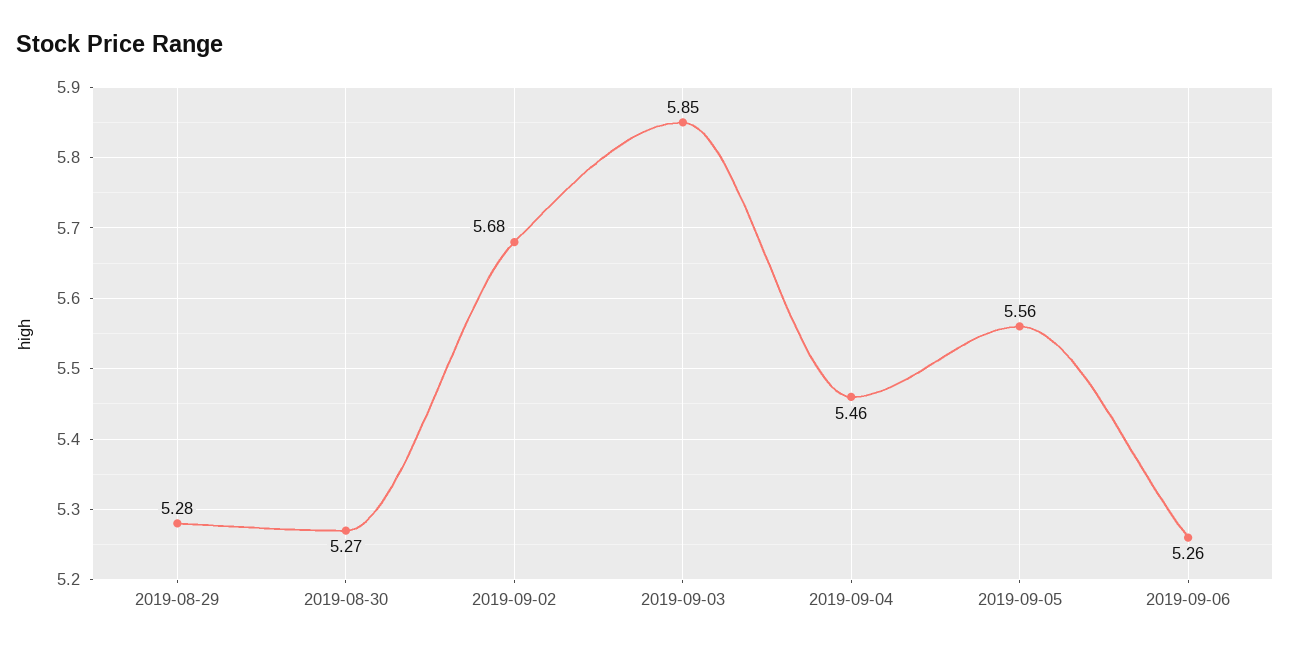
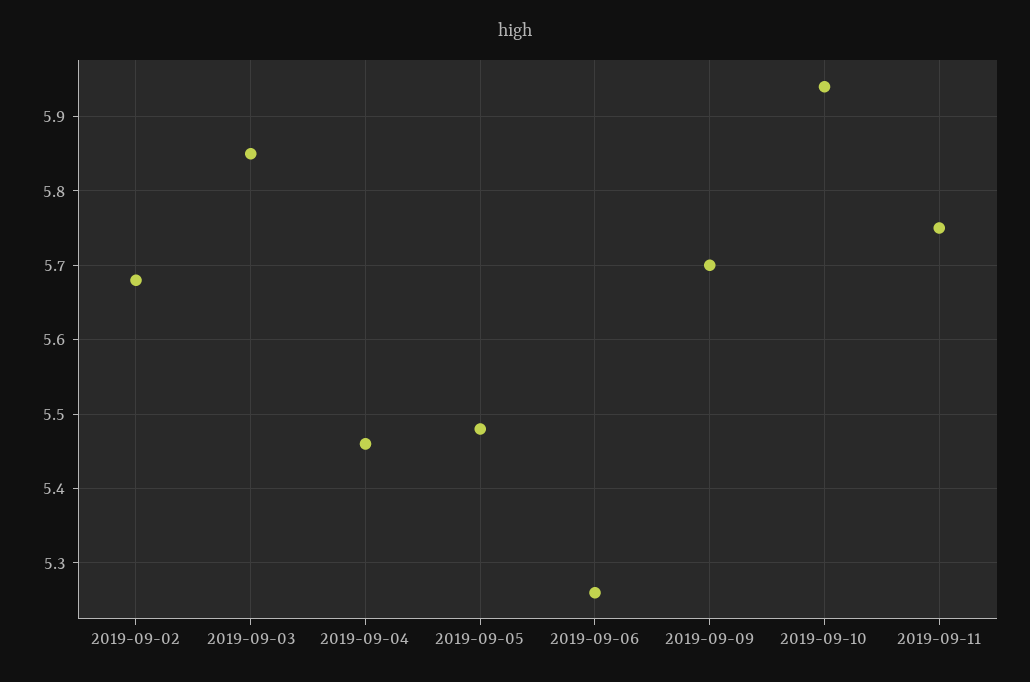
2019-08-29: 5.28 -> none
2019-08-30: 5.27 -> none
2019-09-05: 5.56 -> 5.48
2019-09-09: none -> 5.7
2019-09-10: none -> 5.94
2019-09-11: none -> 5.75

